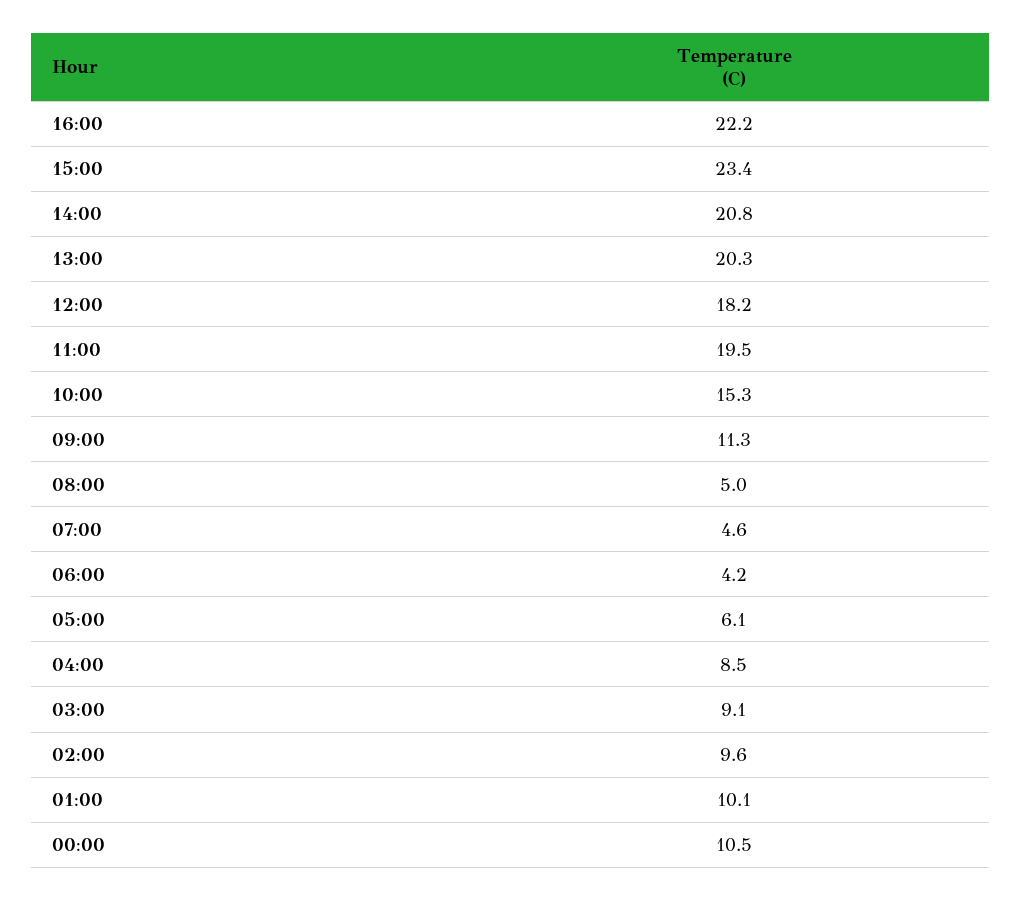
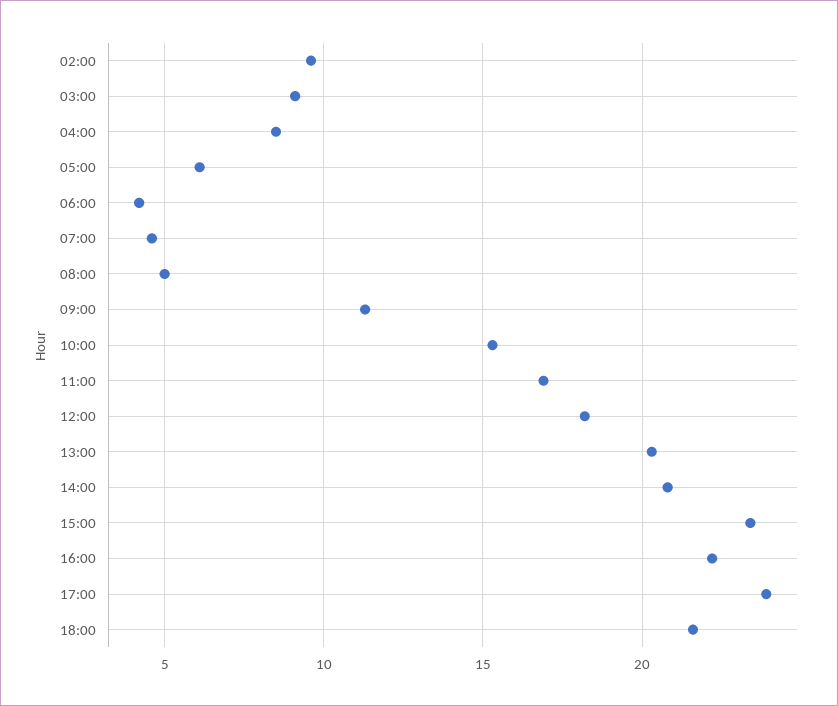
11:00: 19.5 -> 17
01:00: 10.1 -> none
00:00: 10.5 -> none
17:00: none -> 24
18:00: none -> 21.5

